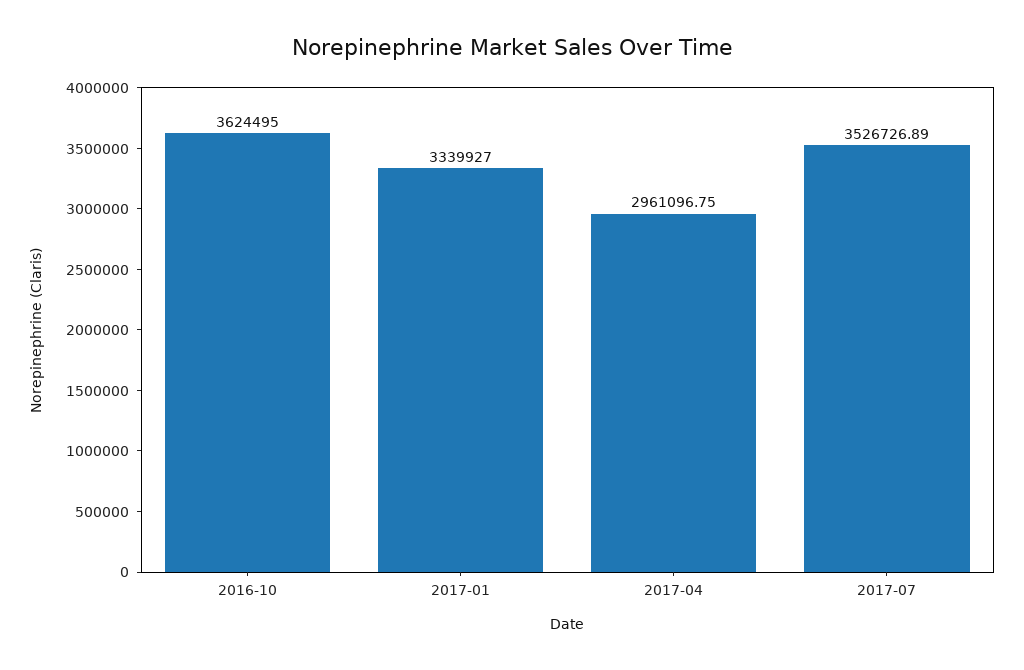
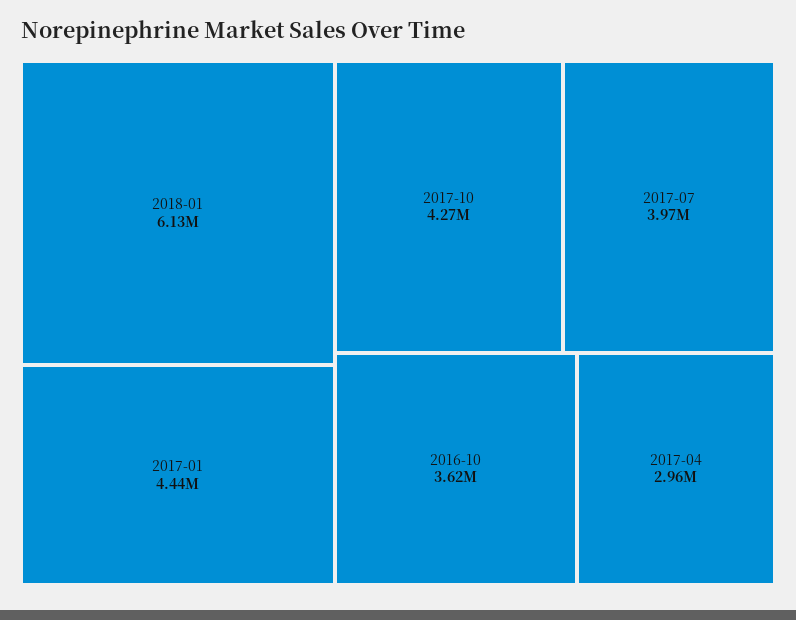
2017-01: 3339927 -> 4440000
2017-07: 3526726.89 -> 3970000
2018-01: none -> 6130000
2017-10: none -> 4270000

